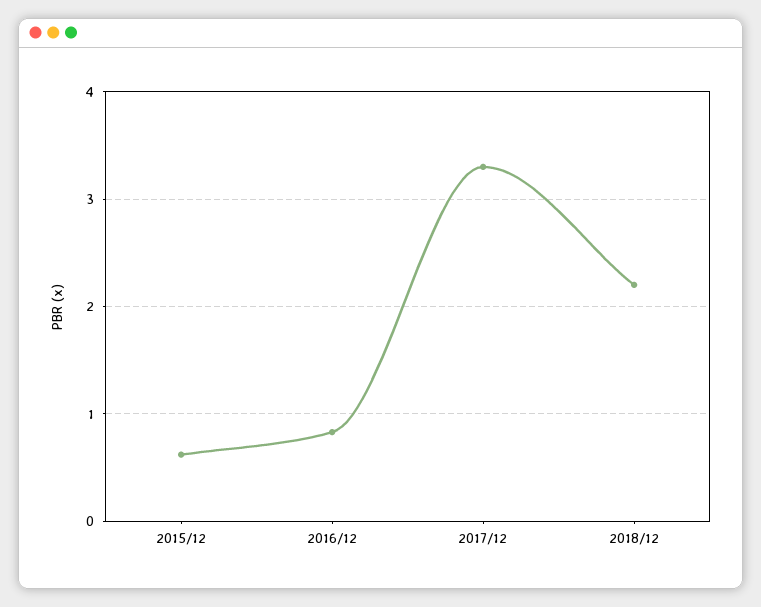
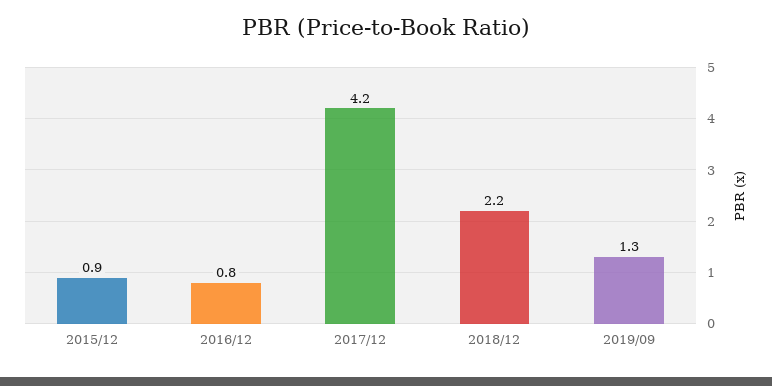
2015/12: 0.6 -> 0.9
2017/12: 3.3 -> 4.2
2019/09: none -> 1.3

